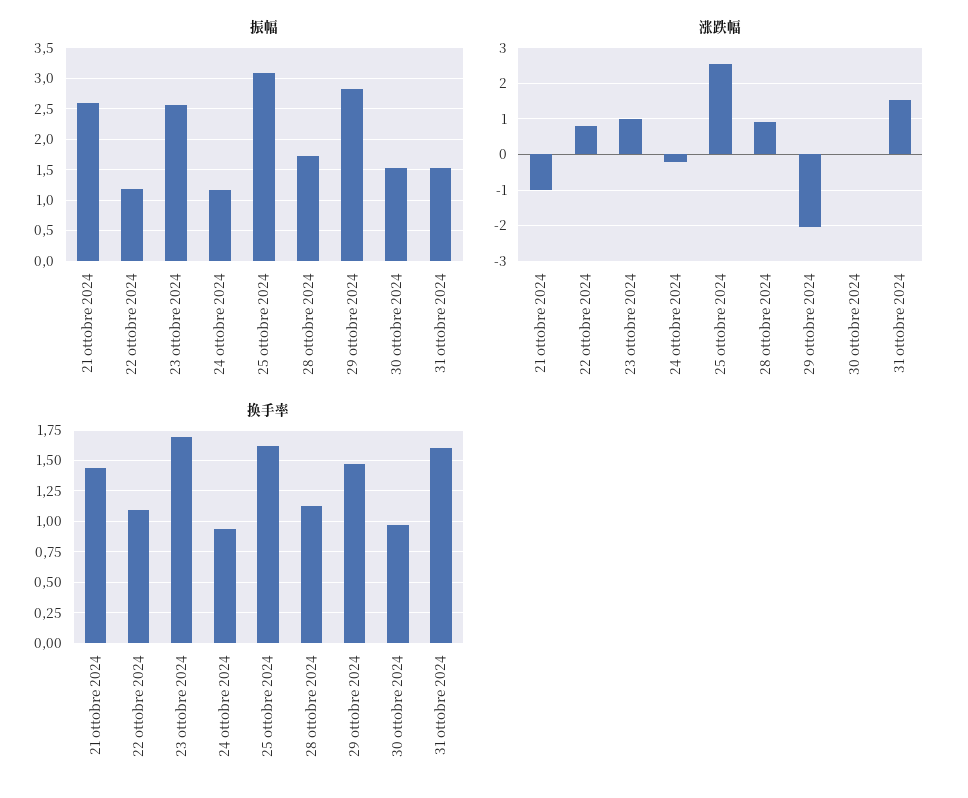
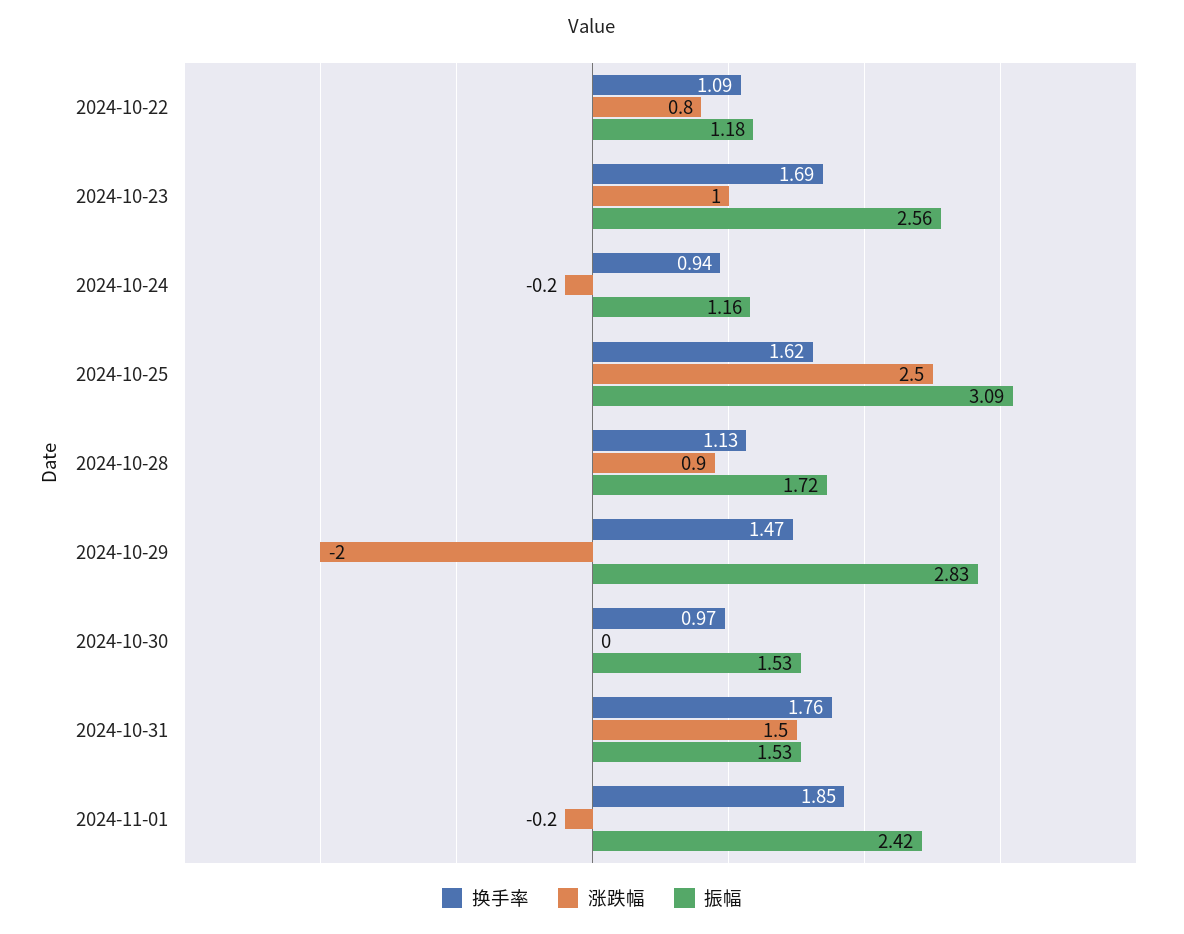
振幅, 21 ottobre 2024: 2.6 -> none
涨跌幅, 21 ottobre 2024: -1 -> none
换手率, 21 ottobre 2024: 1.45 -> none
换手率, 31 ottobre 2024: 1.6 -> 1.76
换手率, 2024-11-01: none -> 1.85
涨跌幅, 2024-11-01: none -> -0.2
振幅, 2024-11-01: none -> 2.42

